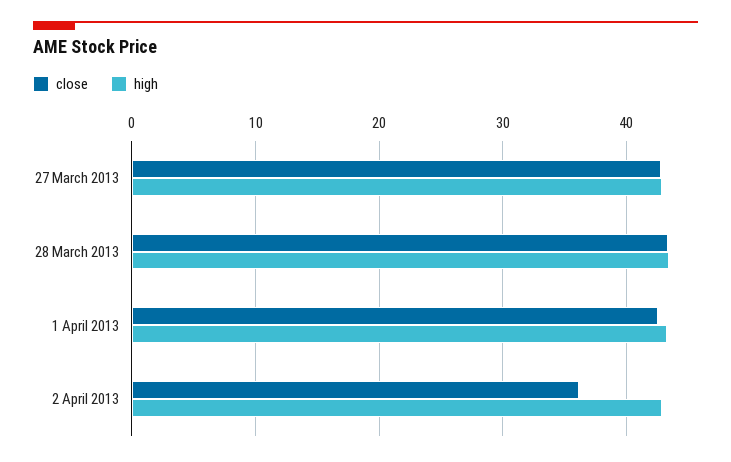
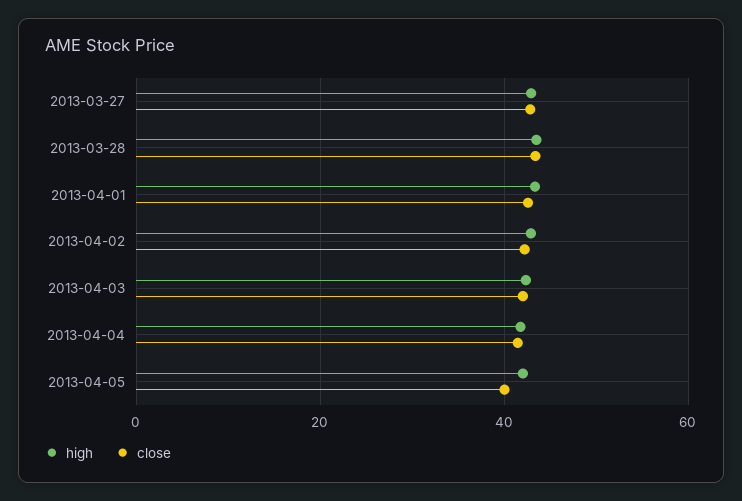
close, 2 April 2013: 36 -> 42
high, 2013-04-03: none -> 42
close, 2013-04-03: none -> 42
high, 2013-04-04: none -> 42
close, 2013-04-04: none -> 42
high, 2013-04-05: none -> 42
close, 2013-04-05: none -> 40

